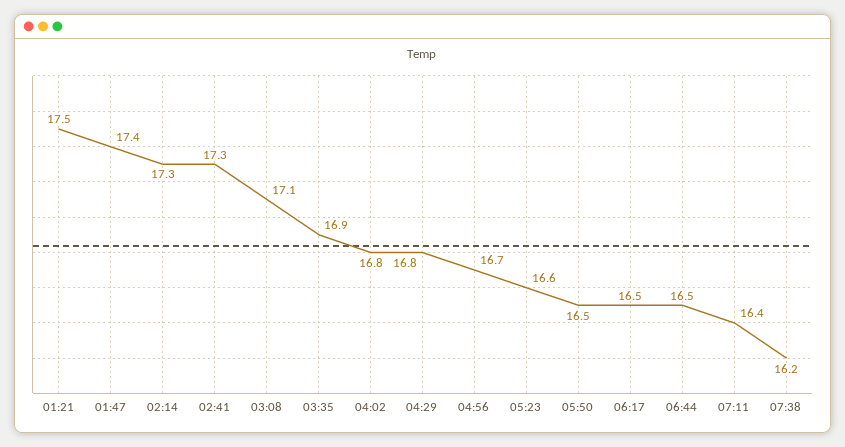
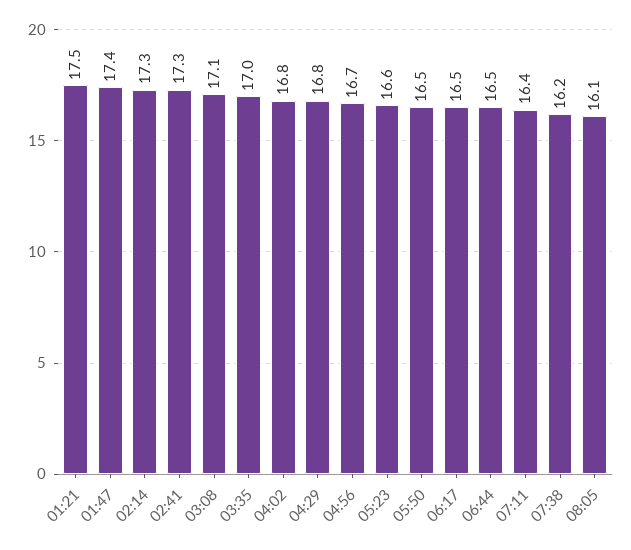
03:35: 16.9 -> 17
08:05: none -> 16.1

